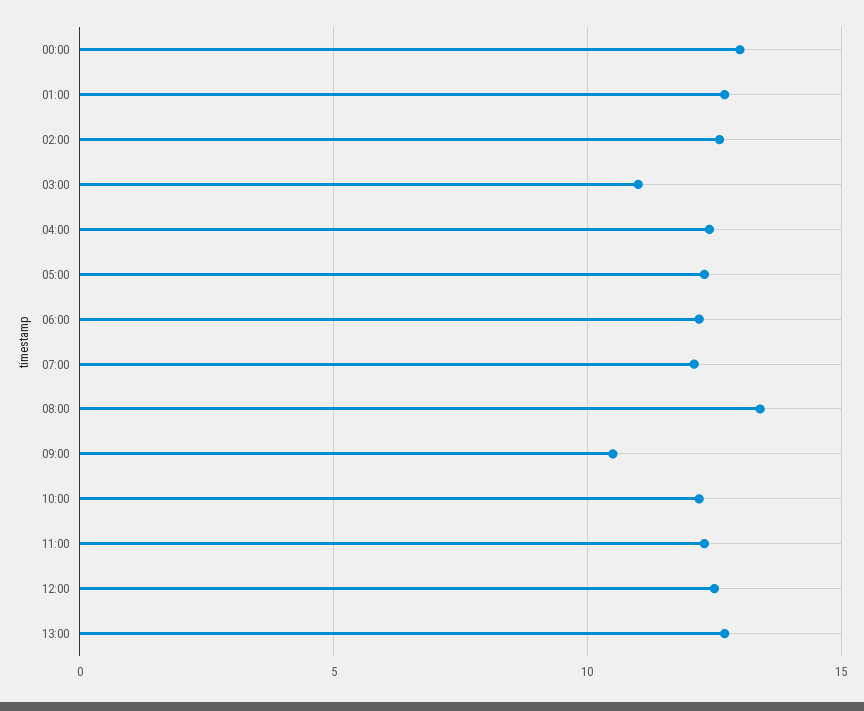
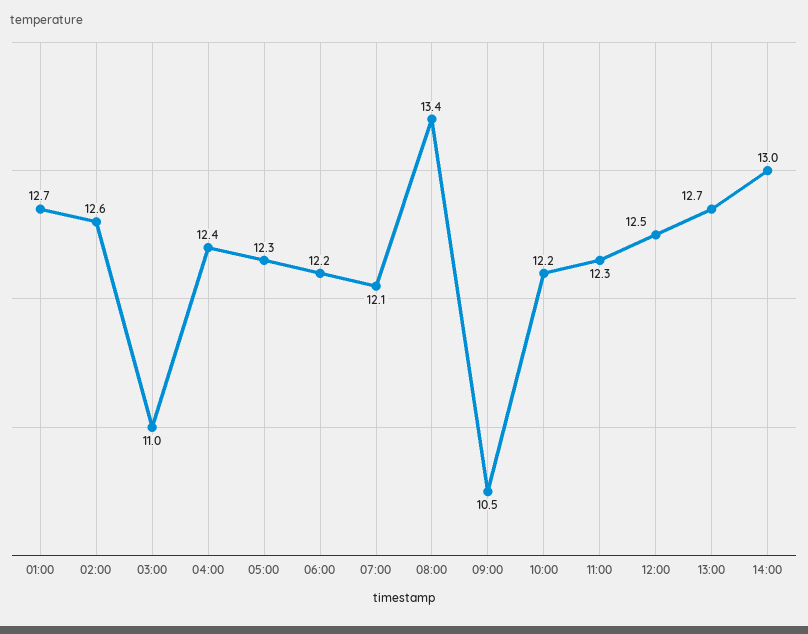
00:00: 13 -> none
14:00: none -> 13

